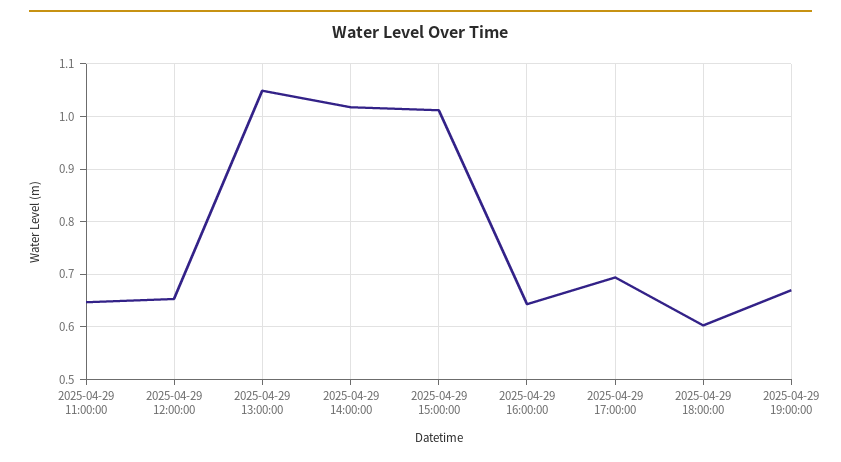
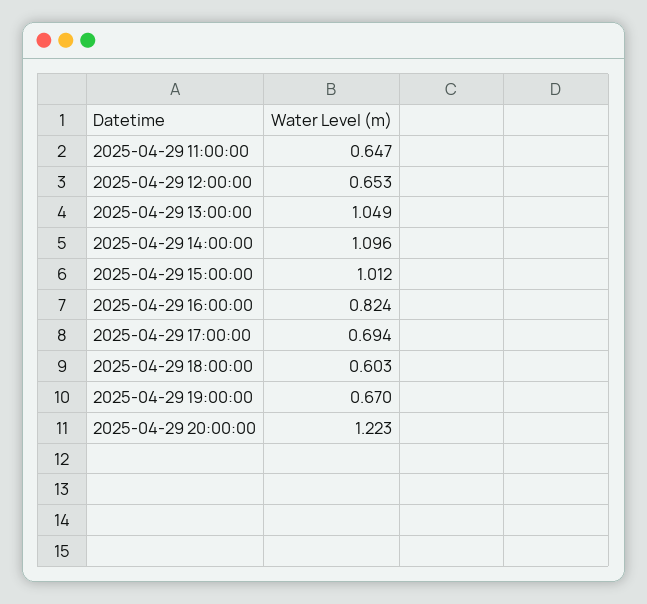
2025-04-29 14:00:00: 1.02 -> 1.096
2025-04-29 16:00:00: 0.64 -> 0.824
2025-04-29 20:00:00: none -> 1.223

